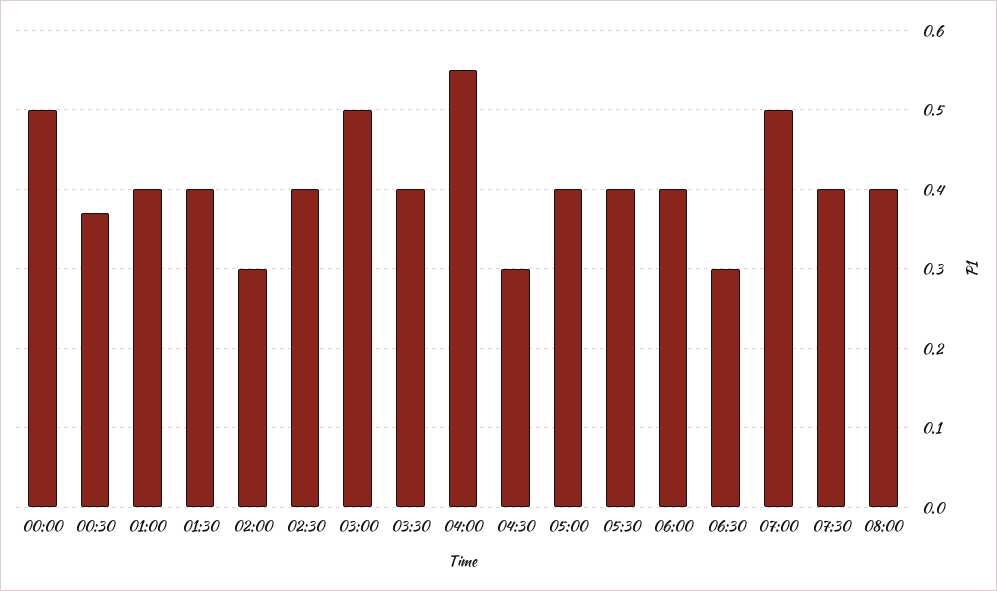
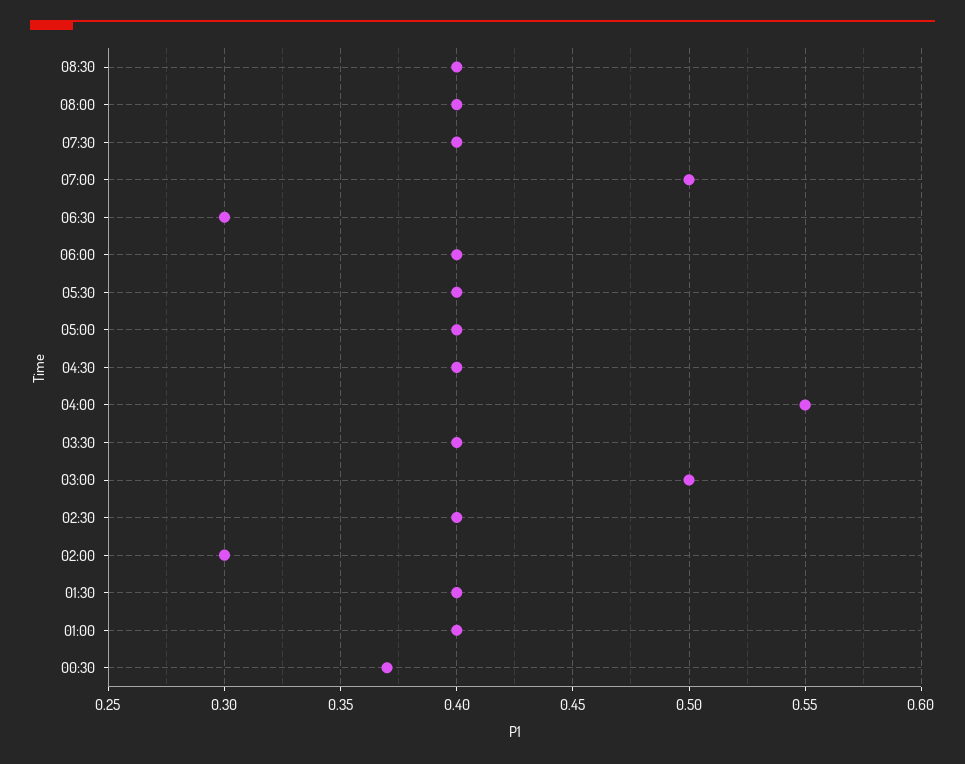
00:00: 0.5 -> none
04:30: 0.3 -> 0.4
08:30: none -> 0.4

